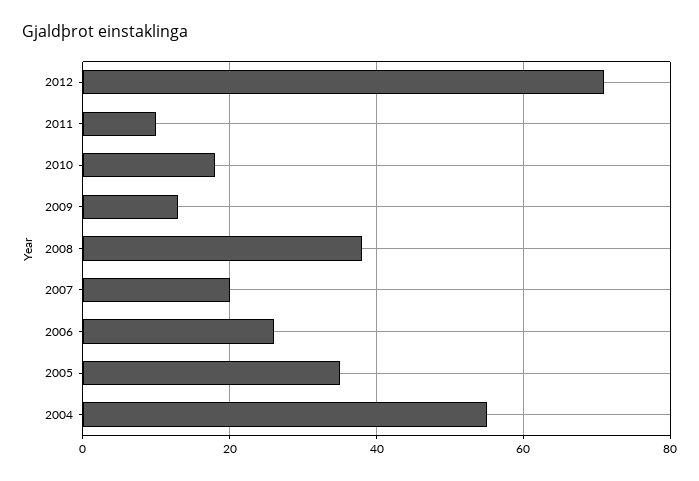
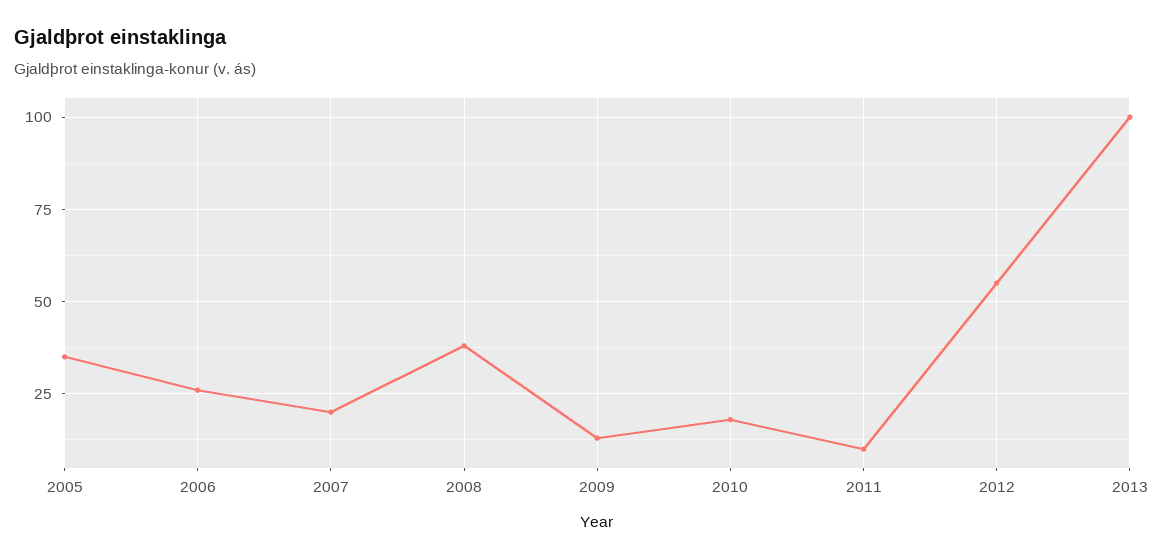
2012: 70 -> 55
2004: 55 -> none
2013: none -> 100

